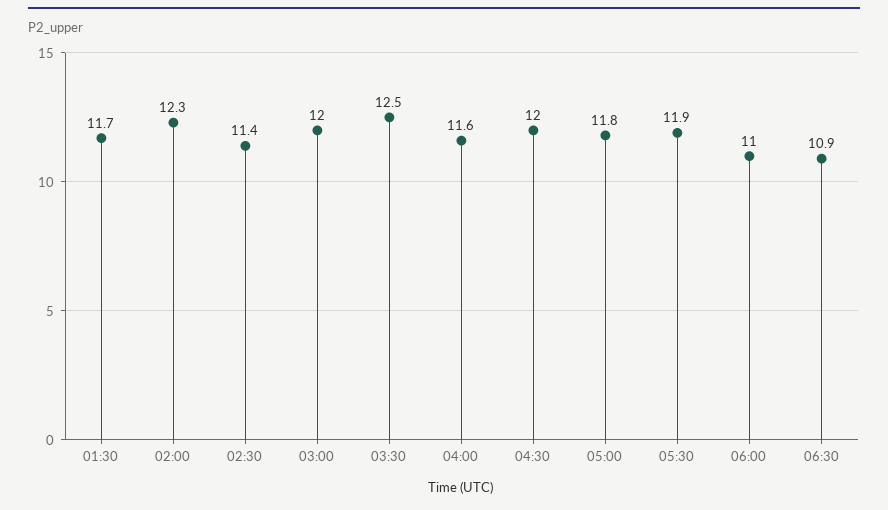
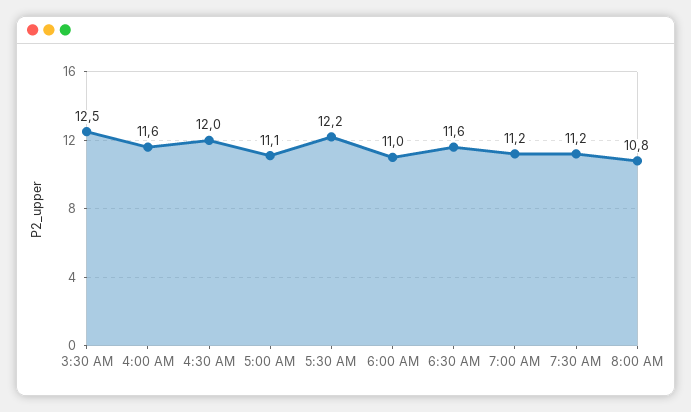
01:30: 11.7 -> none
02:00: 12.3 -> none
02:30: 11.4 -> none
03:00: 12 -> none
05:00: 11.8 -> 11.1
05:30: 11.9 -> 12.2
06:30: 10.9 -> 11.6
7:00 AM: none -> 11.2
7:30 AM: none -> 11.2
8:00 AM: none -> 10.8

